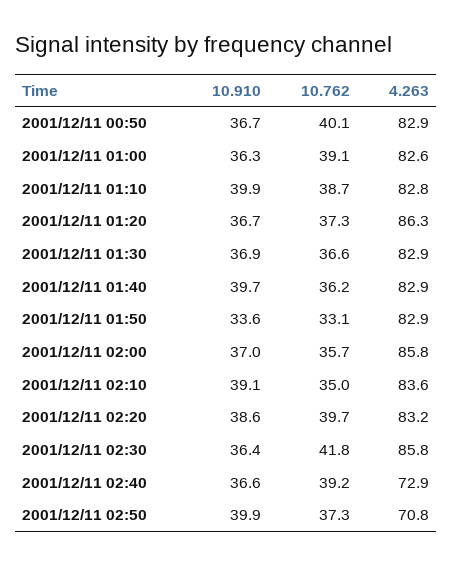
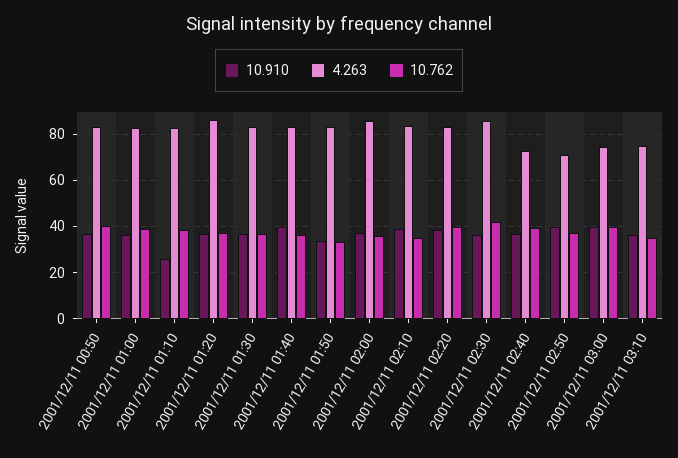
10.910, 2001/12/11 01:10: 39.9 -> 25
10.910, 2001/12/11 03:00: none -> 40
4.263, 2001/12/11 03:00: none -> 75
10.762, 2001/12/11 03:00: none -> 40
10.910, 2001/12/11 03:10: none -> 35
4.263, 2001/12/11 03:10: none -> 75
10.762, 2001/12/11 03:10: none -> 35

